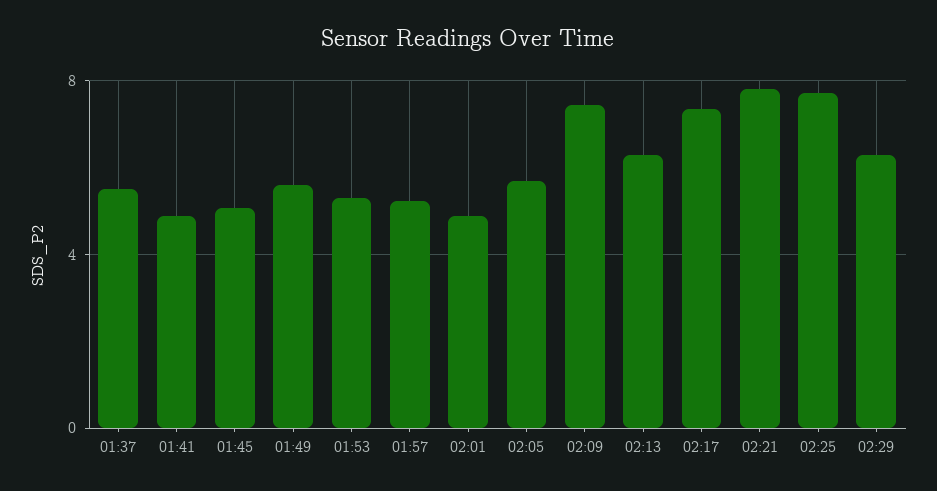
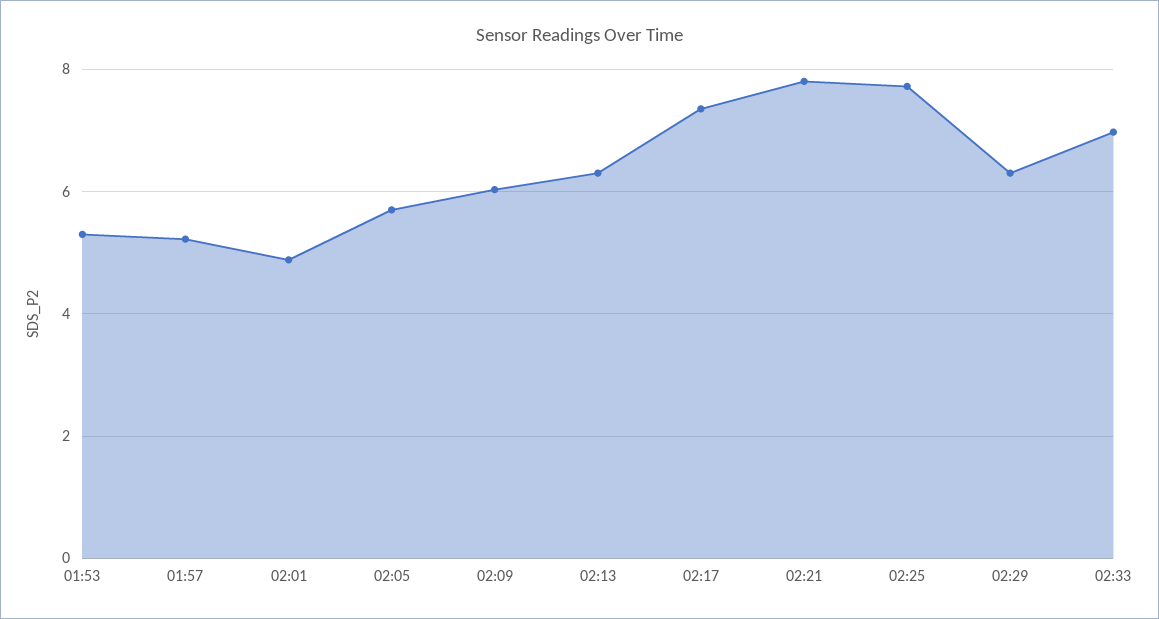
01:37: 5.5 -> none
01:41: 5 -> none
01:45: 5 -> none
01:49: 5.5 -> none
02:09: 7.5 -> 6
02:33: none -> 7

